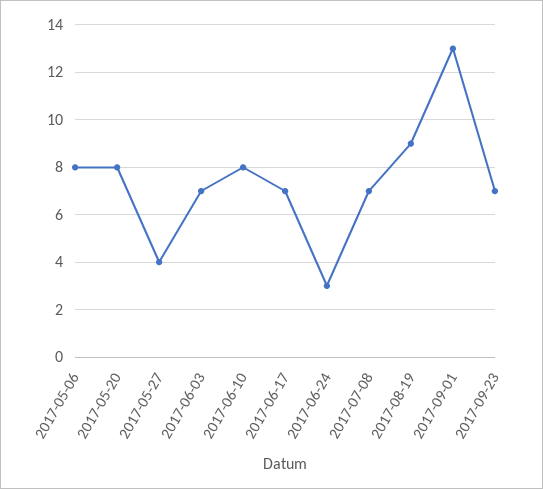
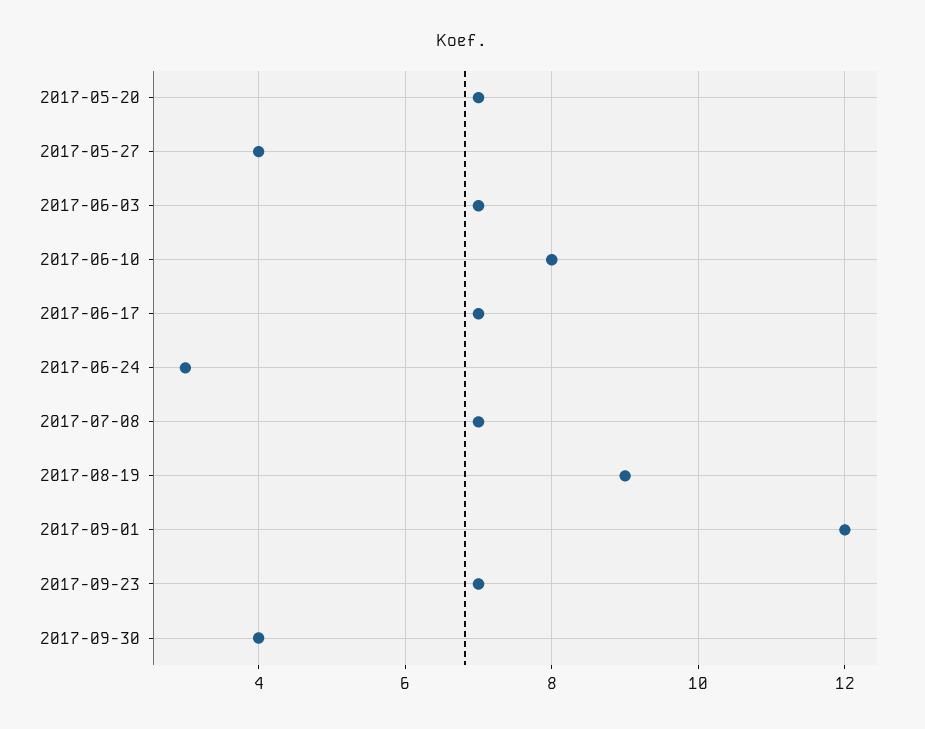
2017-05-06: 8 -> none
2017-05-20: 8 -> 7
2017-09-01: 13 -> 12
2017-09-30: none -> 4

